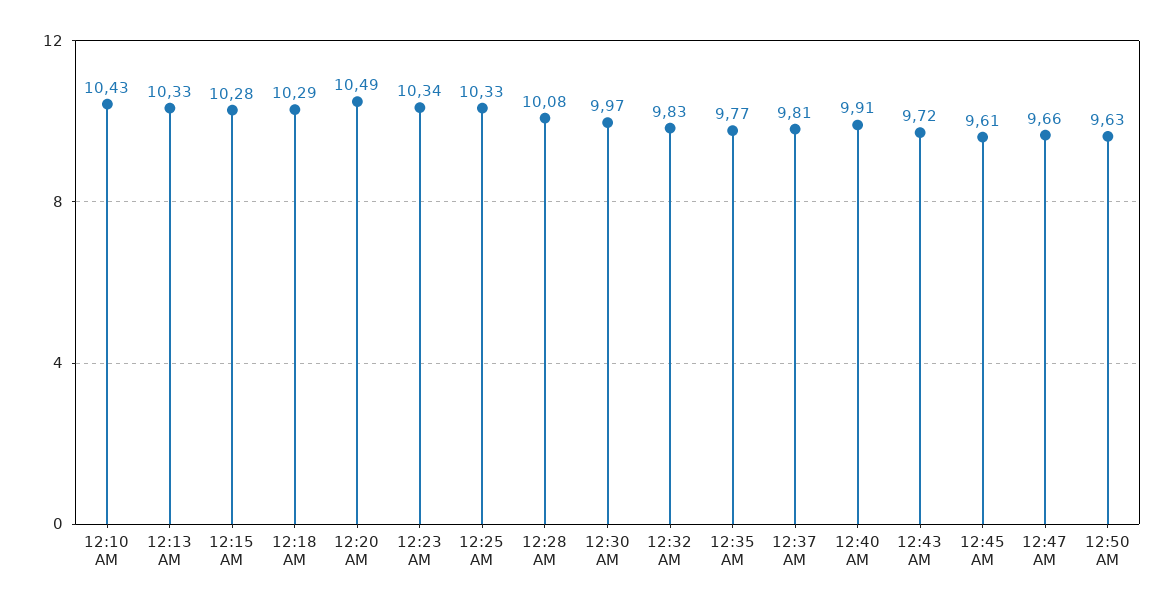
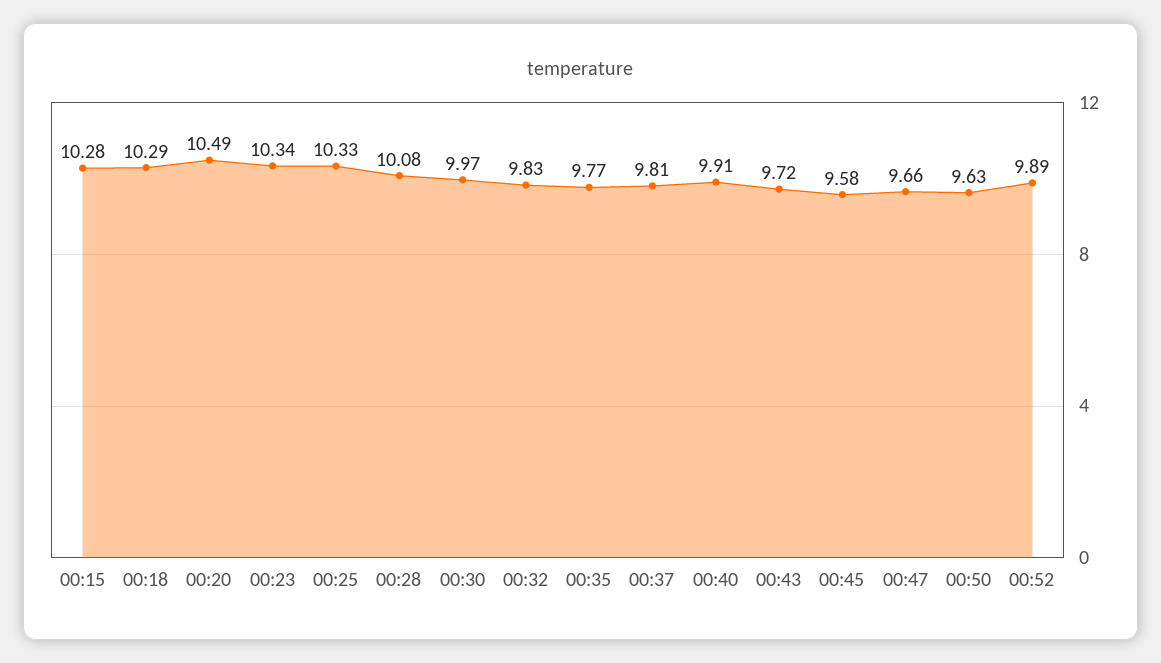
12:10 AM: 10.43 -> none
12:13 AM: 10.33 -> none
12:45 AM: 9.61 -> 9.58
00:52: none -> 9.89

